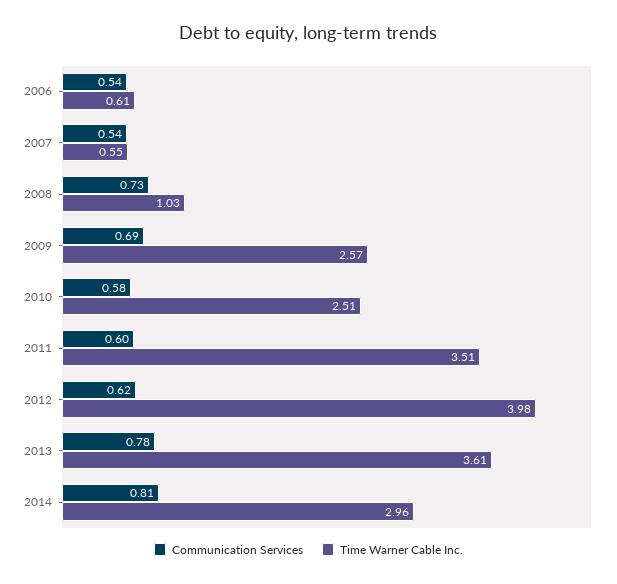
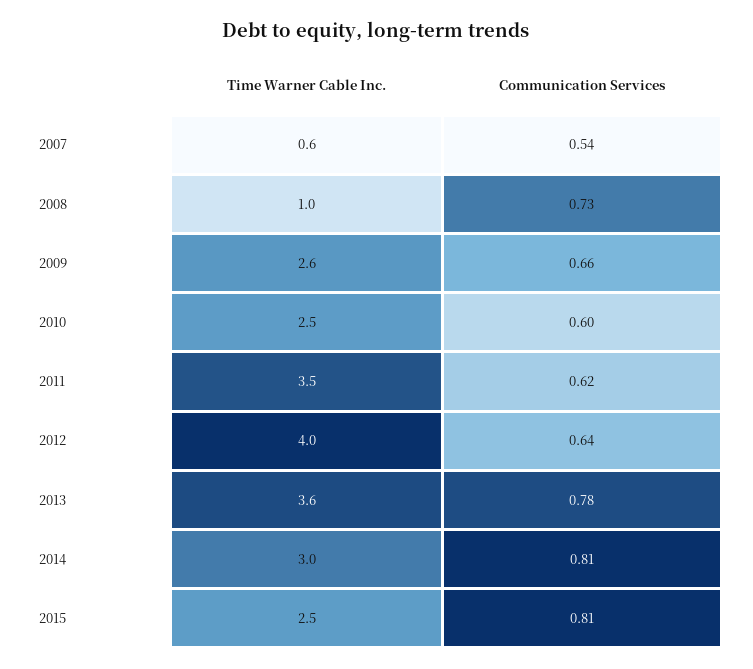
Communication Services, 2006: 0.54 -> none
Time Warner Cable Inc., 2006: 0.61 -> none
Communication Services, 2009: 0.69 -> 0.66
Communication Services, 2010: 0.58 -> 0.6
Communication Services, 2011: 0.6 -> 0.62
Communication Services, 2012: 0.62 -> 0.64
Time Warner Cable Inc., 2015: none -> 2.5
Communication Services, 2015: none -> 0.81

